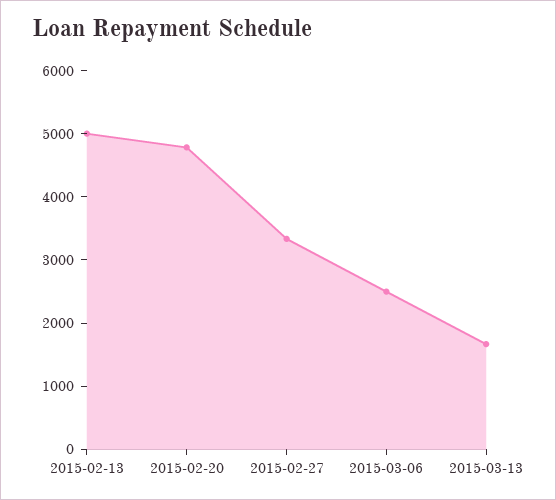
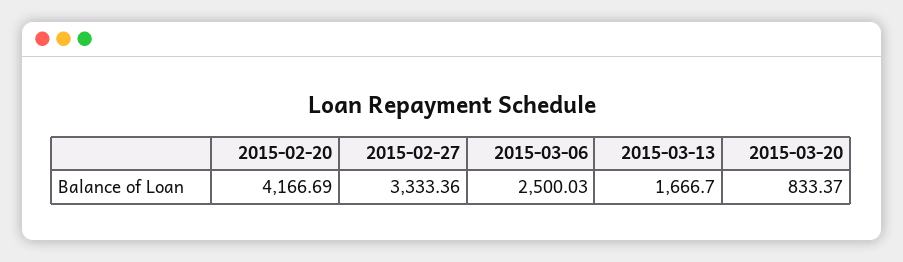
2015-02-13: 5000 -> none
2015-02-20: 4800 -> 4166.69
2015-03-20: none -> 833.37

